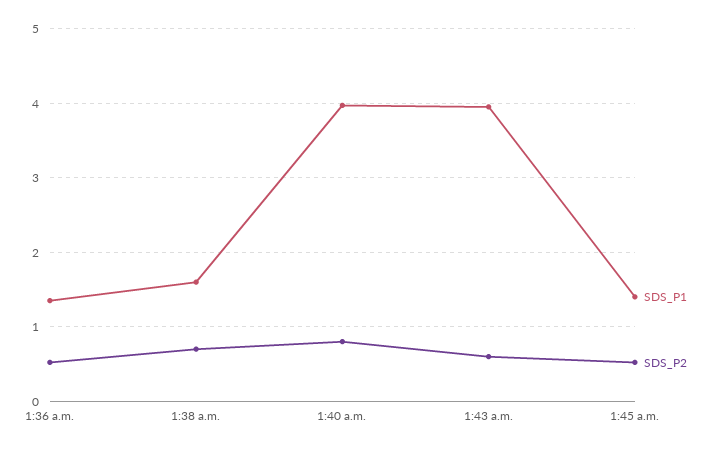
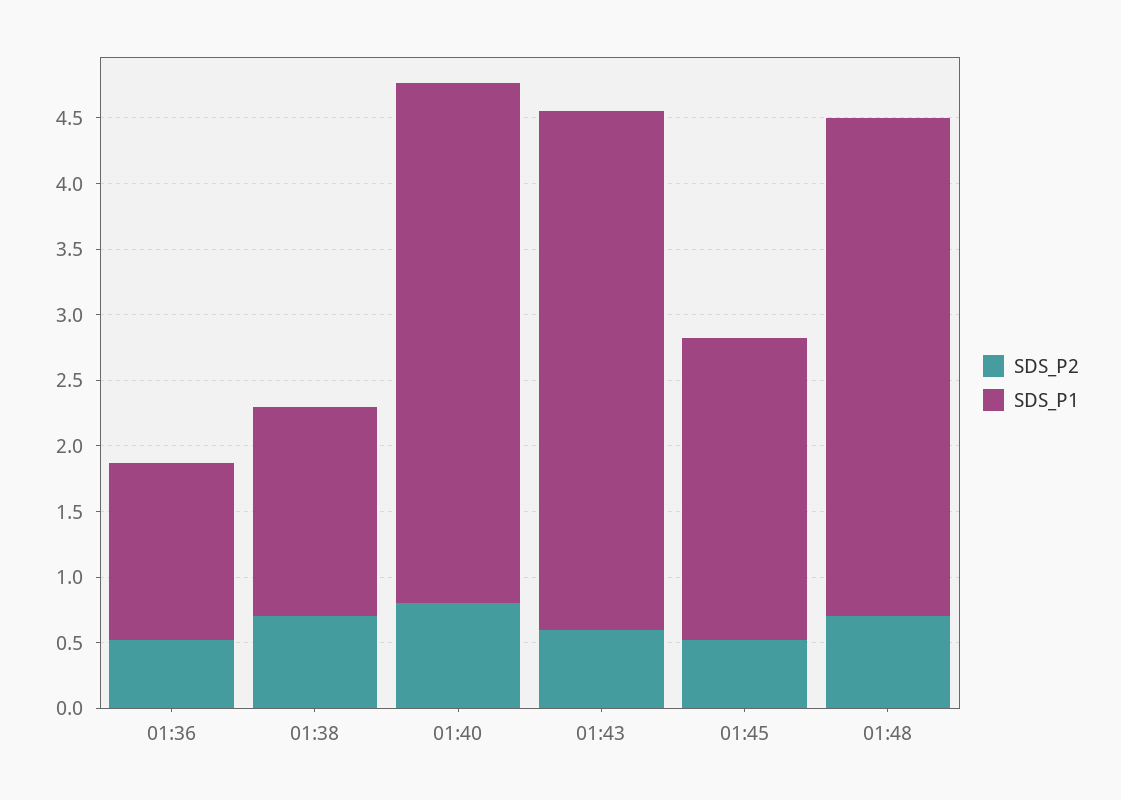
SDS_P1, 1:45 a.m.: 1.4 -> 2.3
SDS_P2, 01:48: none -> 0.7
SDS_P1, 01:48: none -> 3.8

